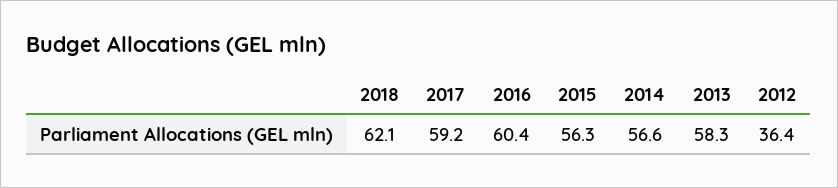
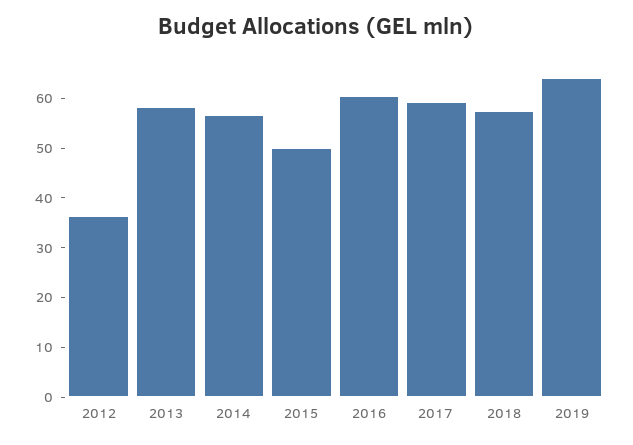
2018: 62.1 -> 58
2015: 56.3 -> 50
2019: none -> 64

